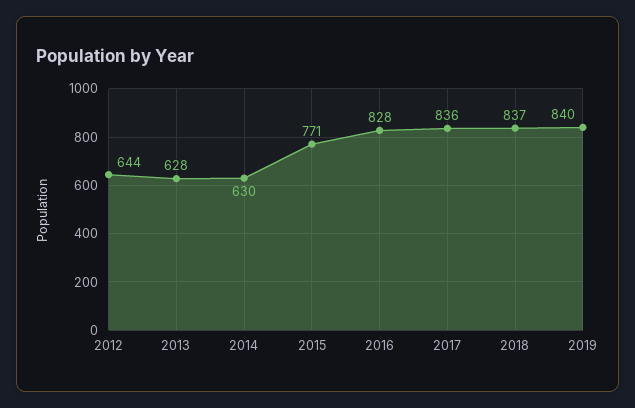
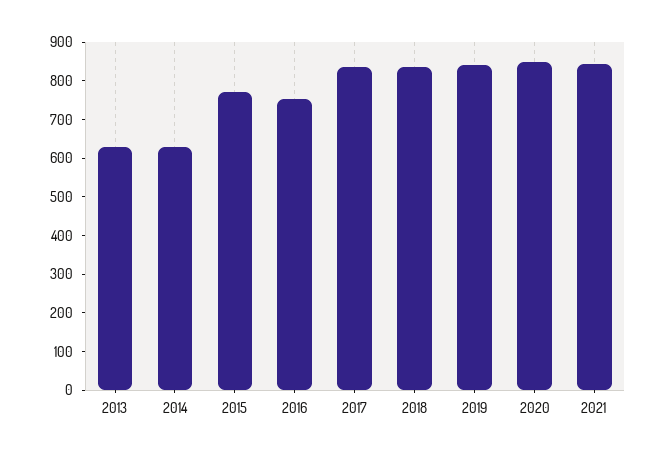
2012: 644 -> none
2016: 828 -> 750
2020: none -> 850
2021: none -> 850

